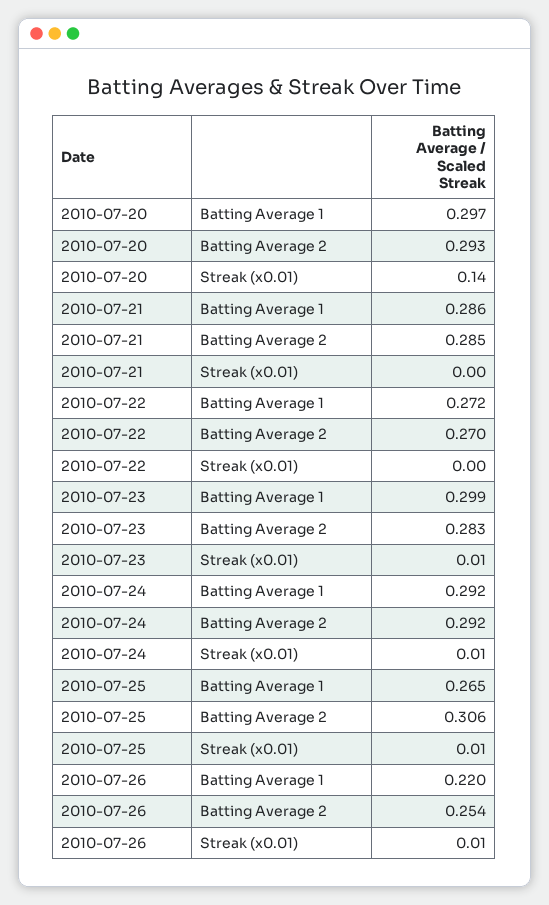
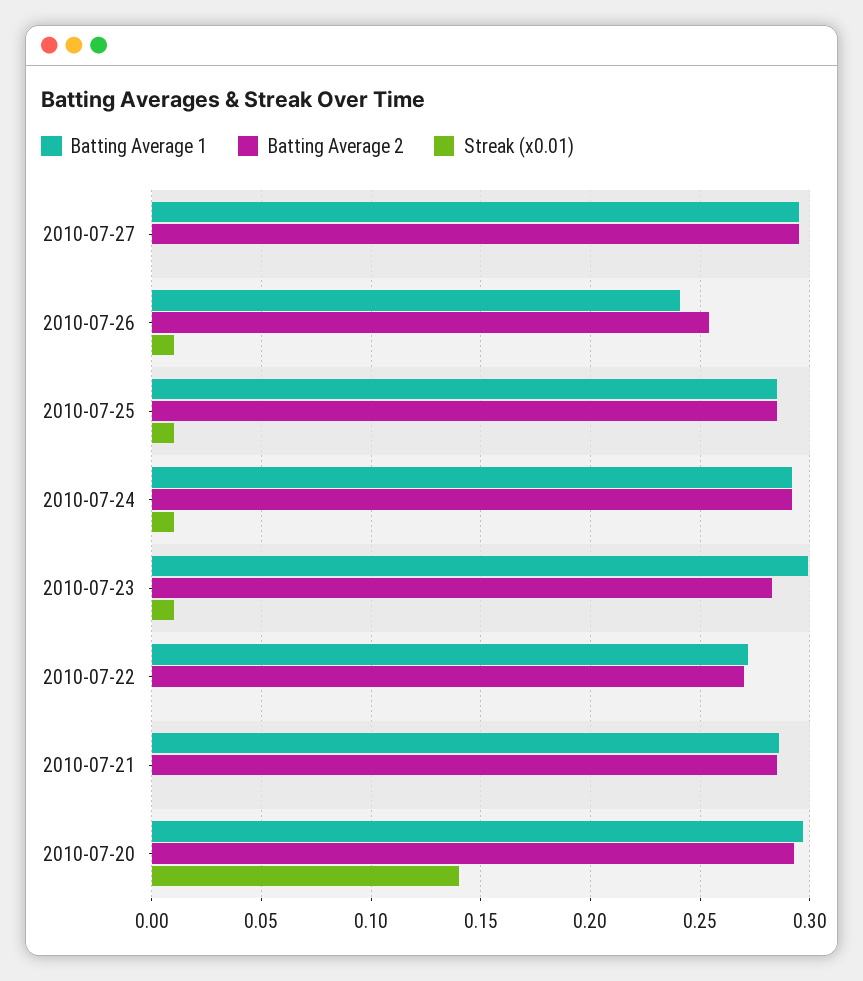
Batting Average 1, 2010-07-25: 0.265 -> 0.285
Batting Average 2, 2010-07-25: 0.306 -> 0.285
Batting Average 1, 2010-07-26: 0.22 -> 0.24
Batting Average 1, 2010-07-27: none -> 0.295
Batting Average 2, 2010-07-27: none -> 0.295
Streak (x0.01), 2010-07-27: none -> 0

